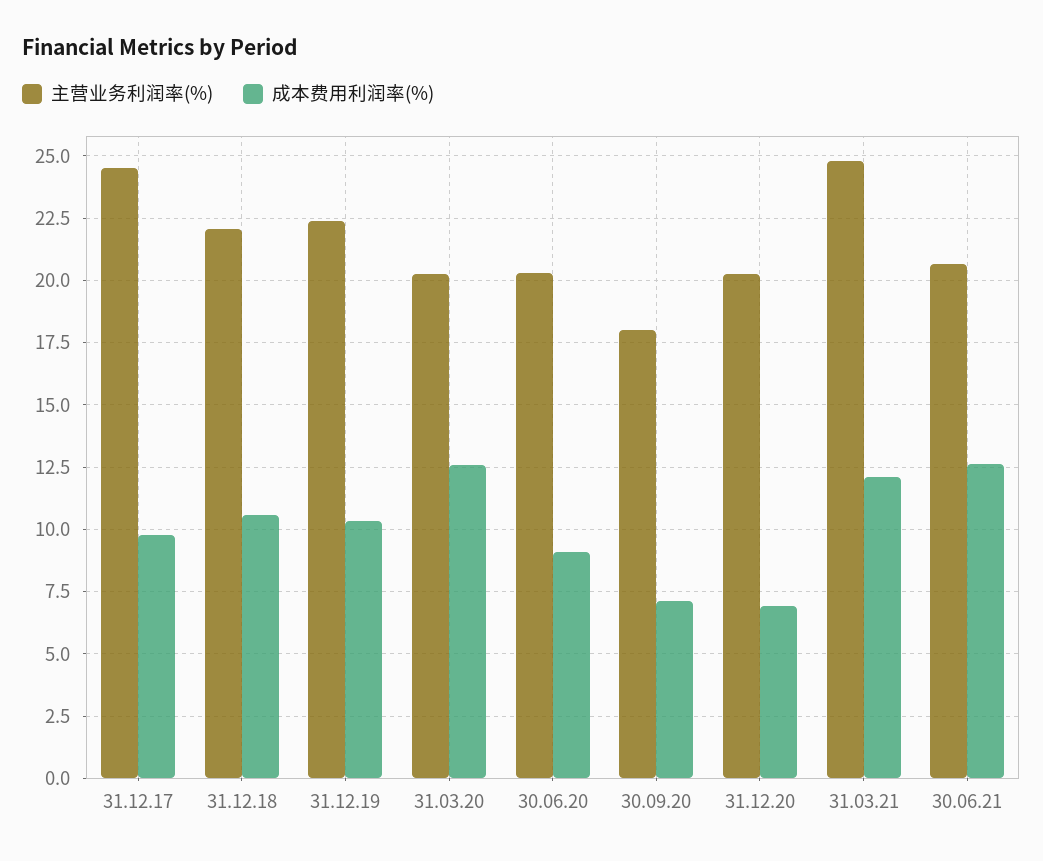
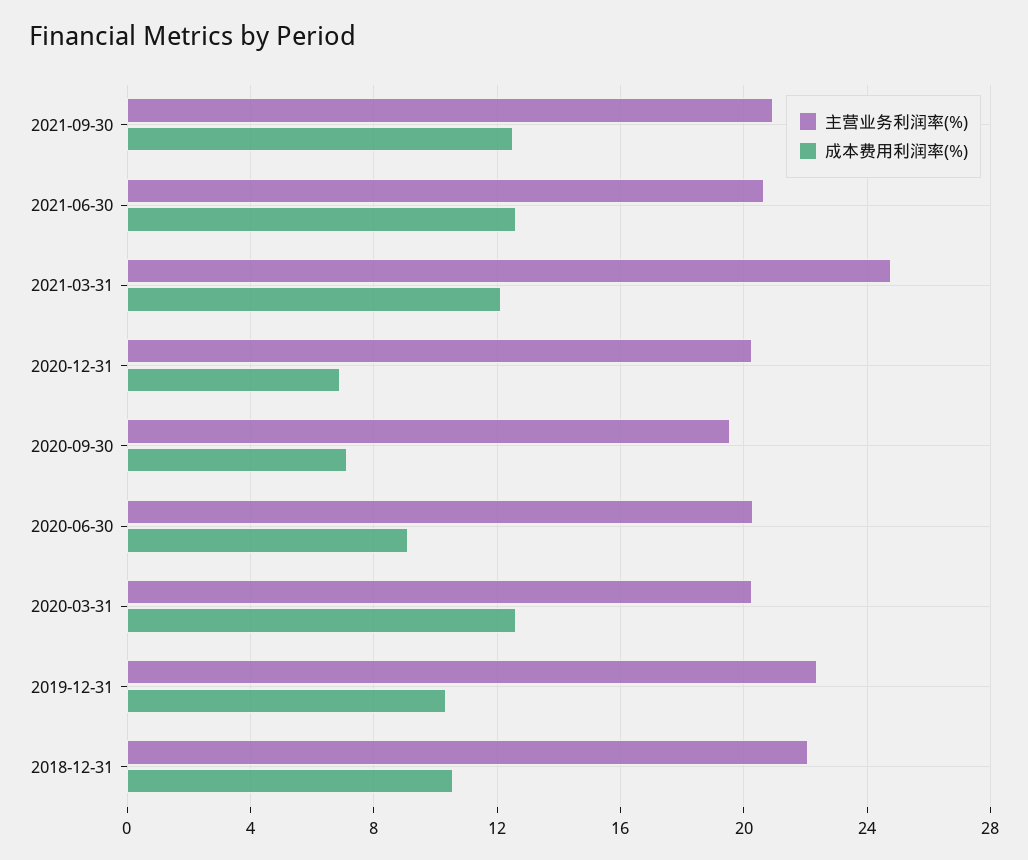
主营业务利润率(%), 31.12.17: 24.5 -> none
成本费用利润率(%), 31.12.17: 9.75 -> none
主营业务利润率(%), 30.09.20: 18 -> 19.5
主营业务利润率(%), 2021-09-30: none -> 21
成本费用利润率(%), 2021-09-30: none -> 12.5

